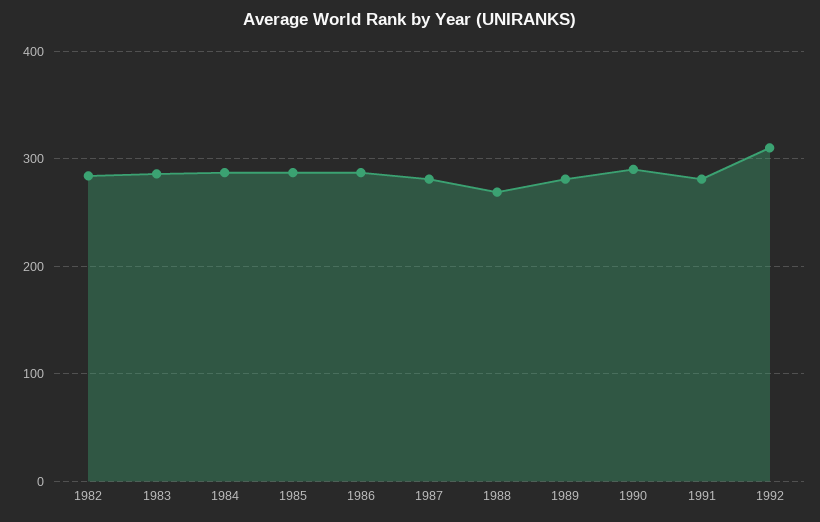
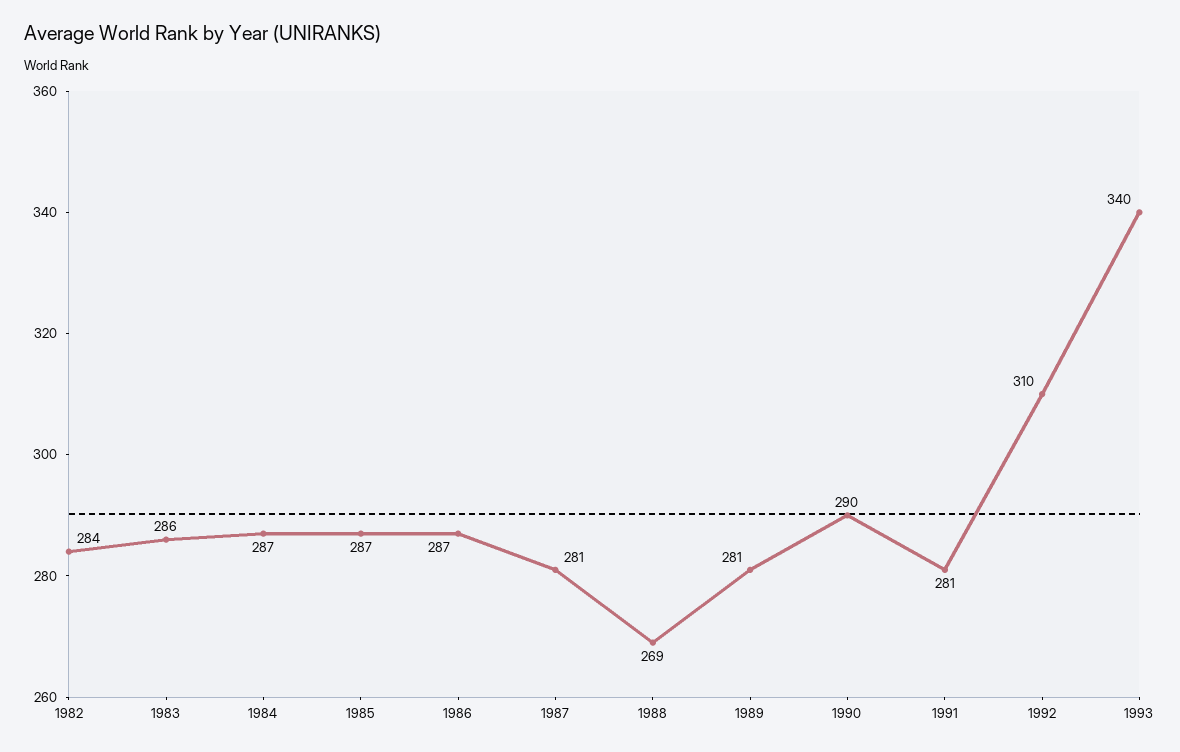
1993: none -> 340

